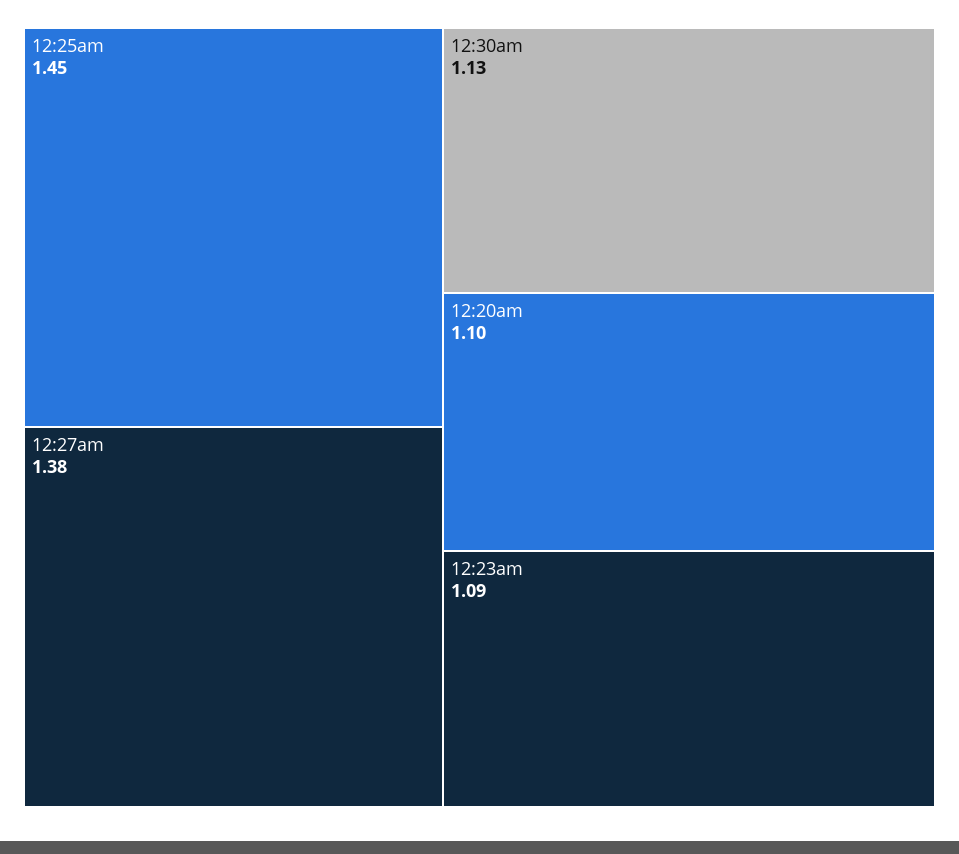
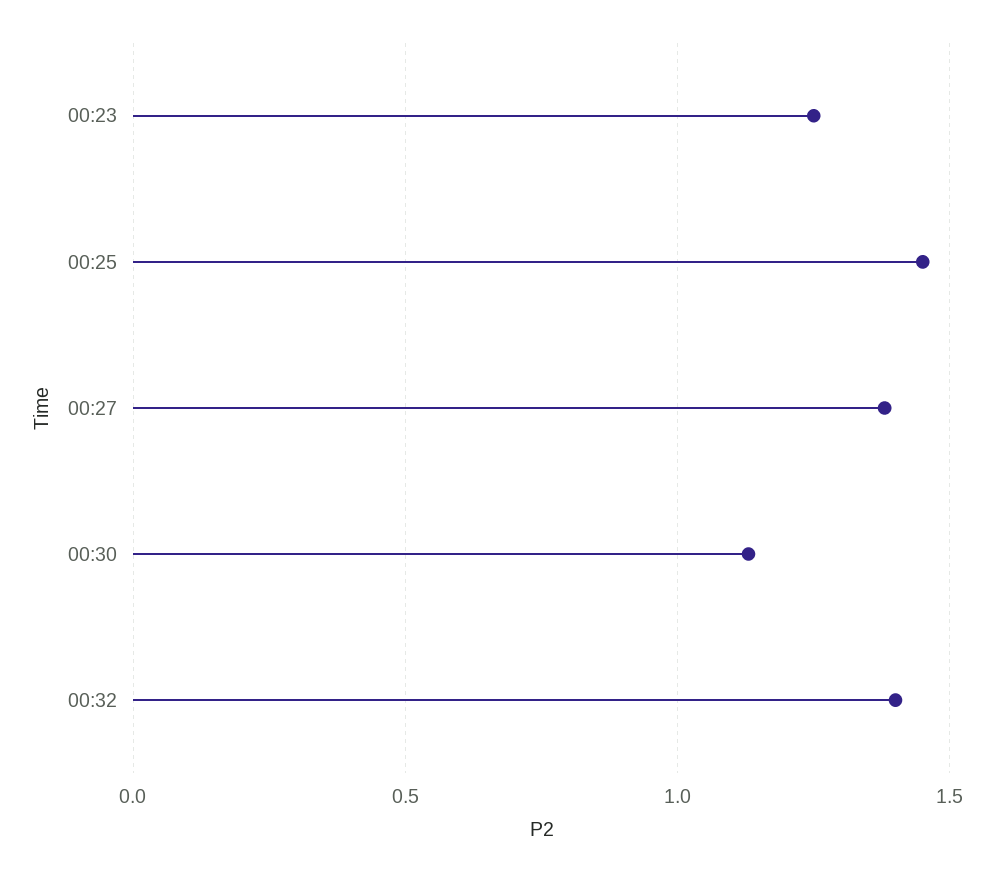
12:20am: 1.1 -> none
12:23am: 1.09 -> 1.25
00:32: none -> 1.4

